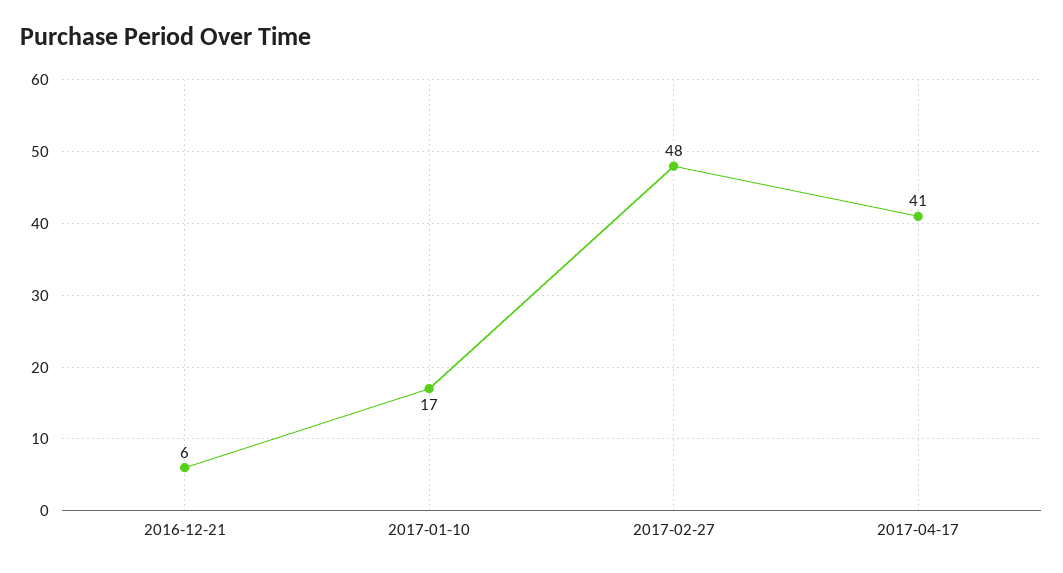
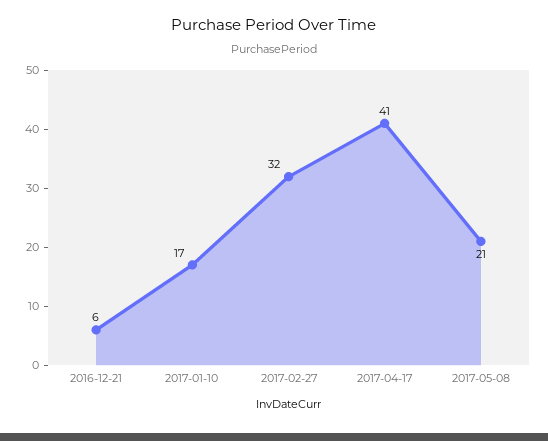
2017-02-27: 48 -> 32
2017-05-08: none -> 21

